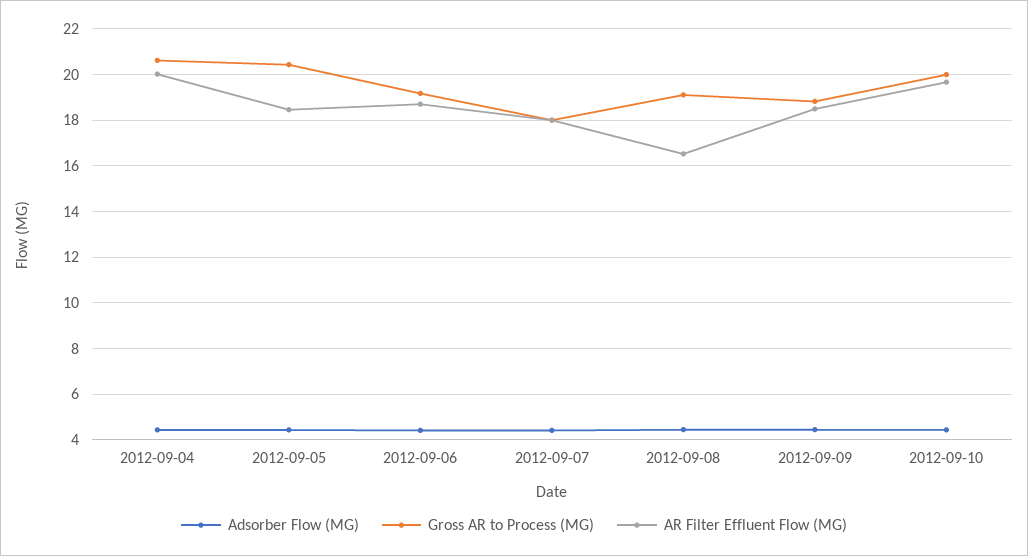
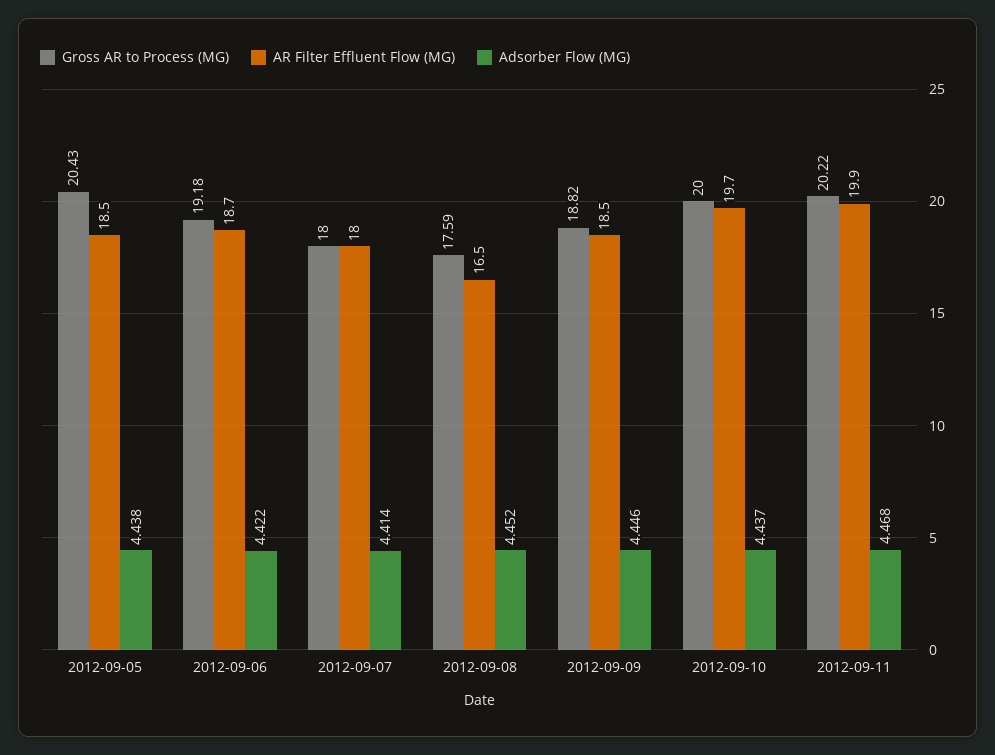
Adsorber Flow (MG), 2012-09-04: 4.5 -> none
Gross AR to Process (MG), 2012-09-04: 20.5 -> none
AR Filter Effluent Flow (MG), 2012-09-04: 20 -> none
Gross AR to Process (MG), 2012-09-08: 19 -> 17.59
Gross AR to Process (MG), 2012-09-11: none -> 20.22
AR Filter Effluent Flow (MG), 2012-09-11: none -> 19.9
Adsorber Flow (MG), 2012-09-11: none -> 4.468

